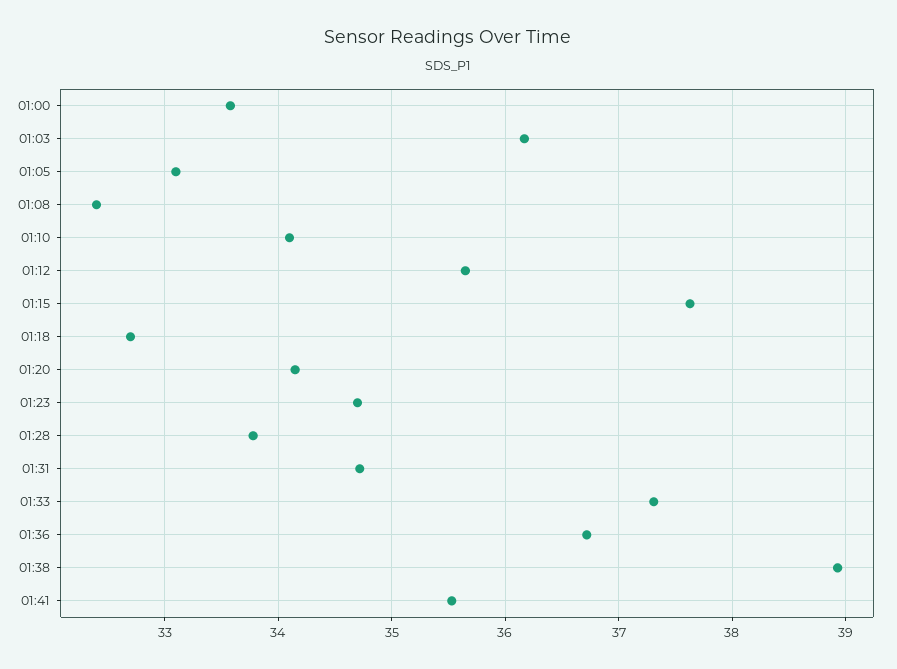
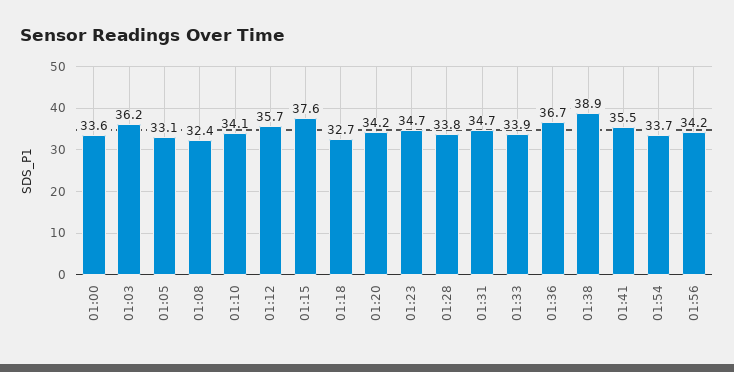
01:33: 37.3 -> 33.9
01:54: none -> 33.7
01:56: none -> 34.2

